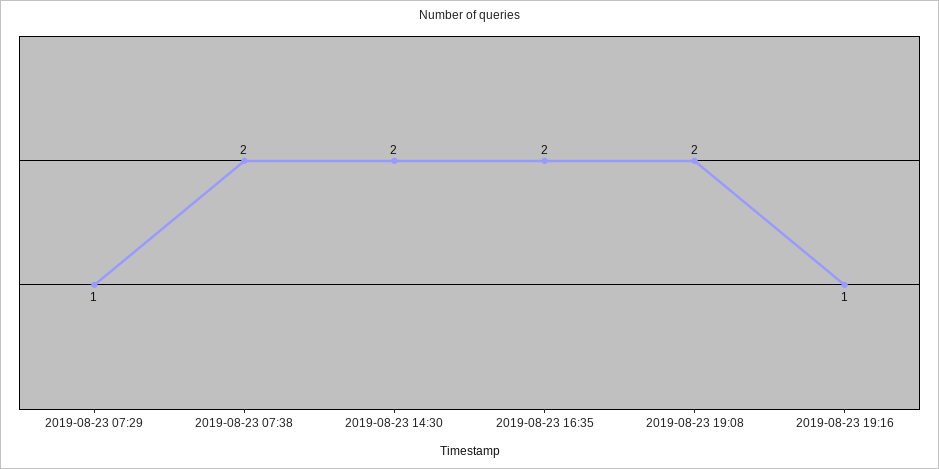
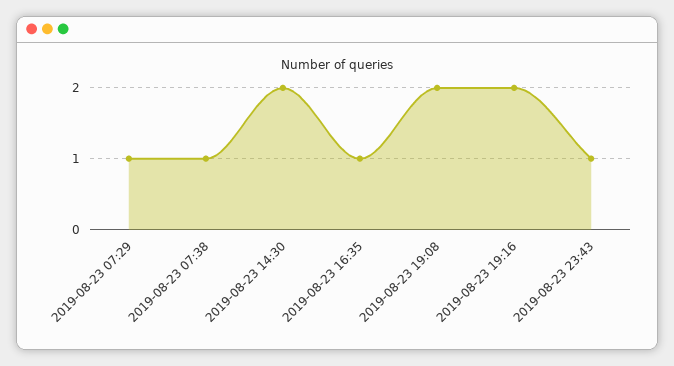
2019-08-23 07:38: 2 -> 1
2019-08-23 16:35: 2 -> 1
2019-08-23 19:16: 1 -> 2
2019-08-23 23:43: none -> 1

